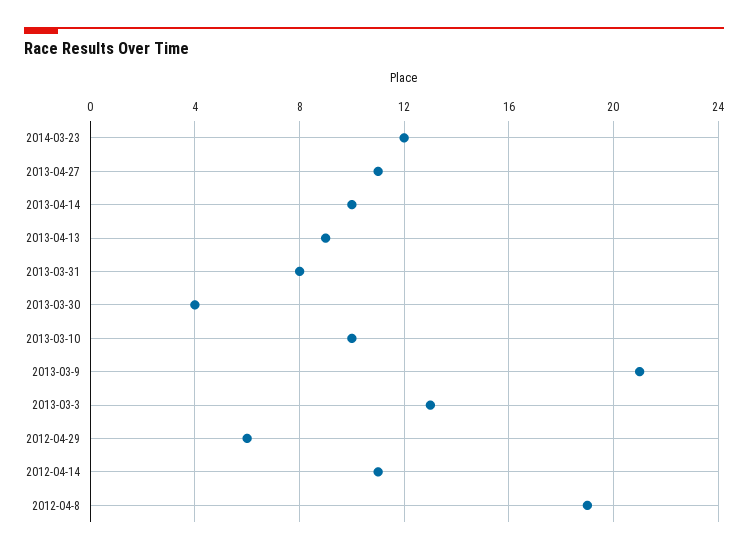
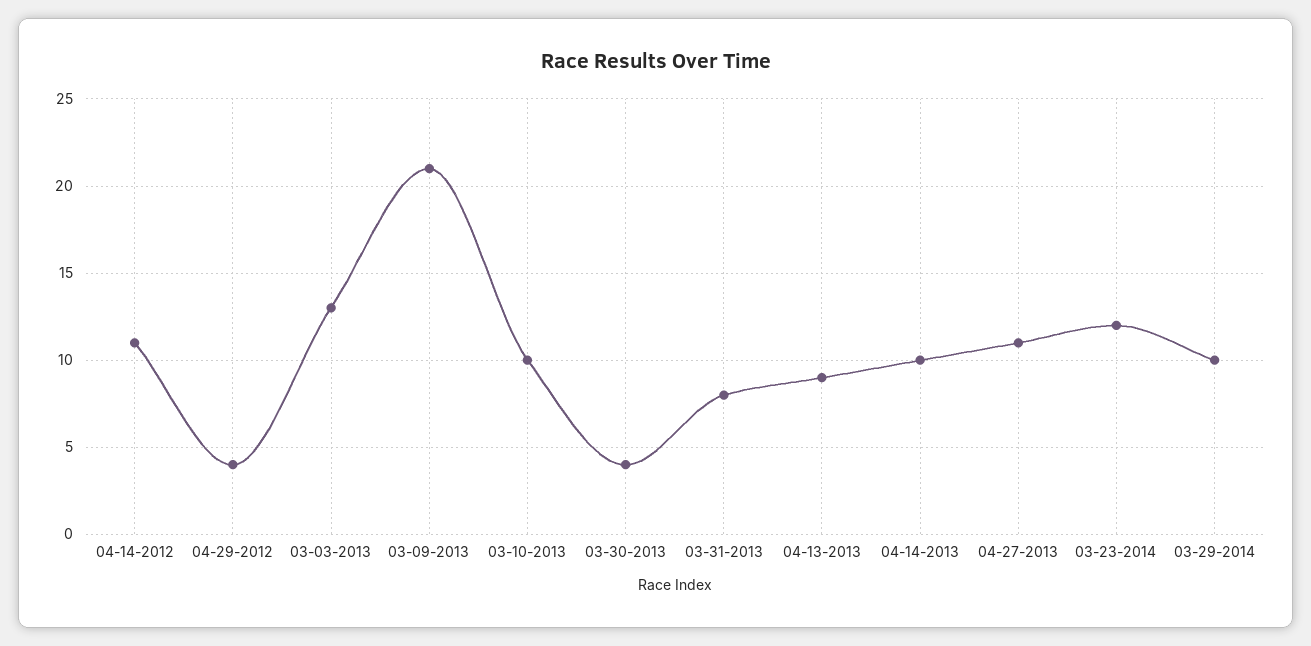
2012-04-29: 6 -> 4
2012-04-8: 19 -> none
03-29-2014: none -> 10

